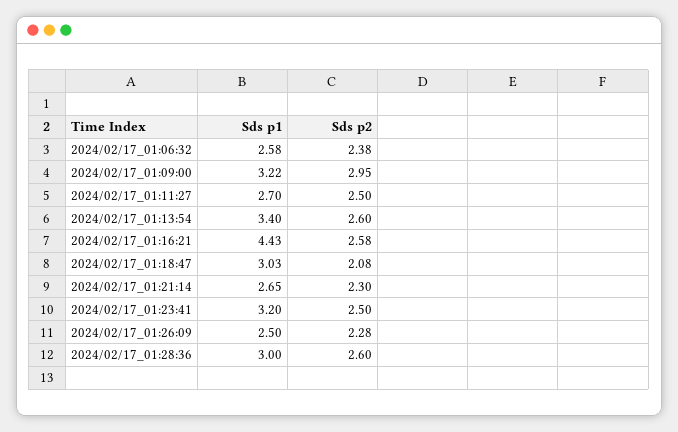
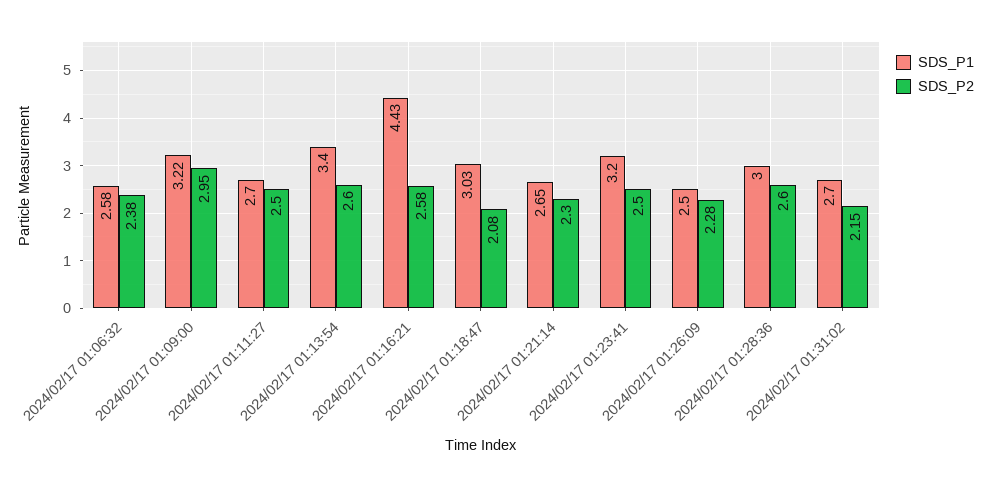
Sds p1, 2024/02/17 01:31:02: none -> 2.7
Sds p2, 2024/02/17 01:31:02: none -> 2.15

